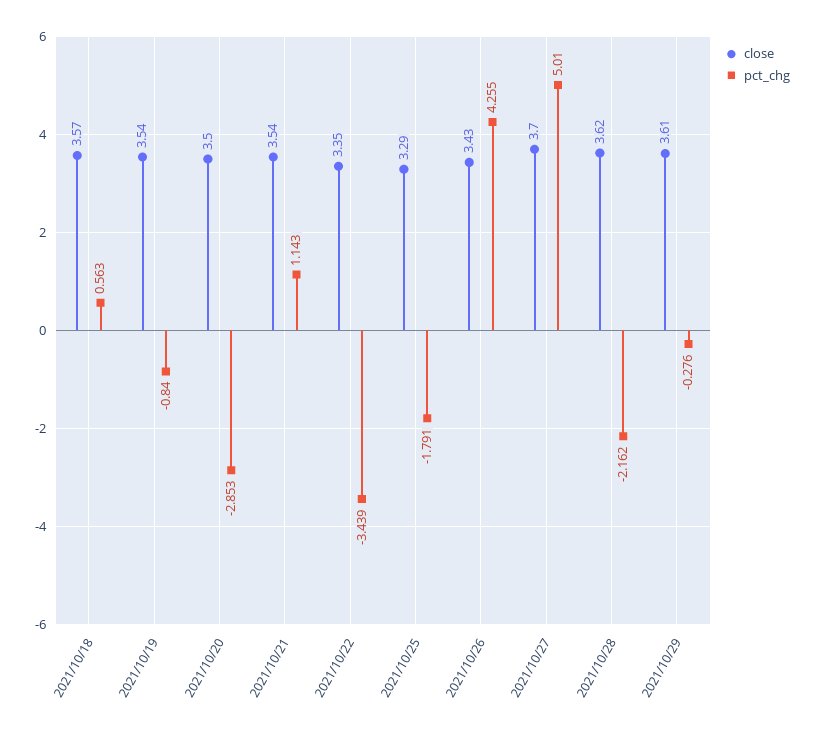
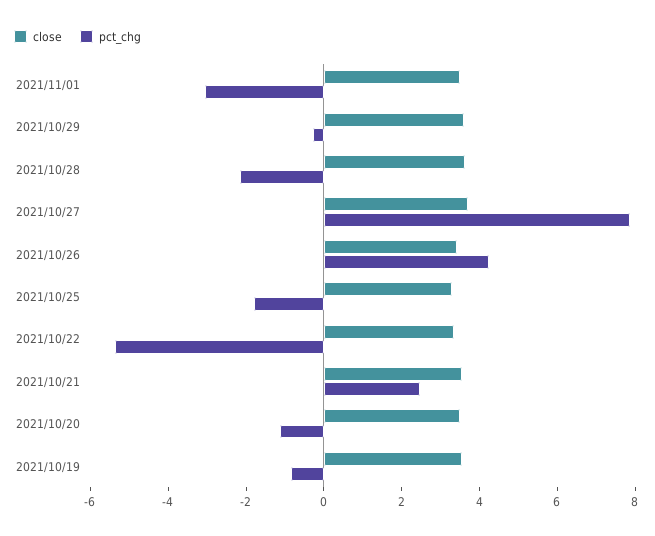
close, 2021/10/18: 3.57 -> none
pct_chg, 2021/10/18: 0.563 -> none
pct_chg, 2021/10/20: -2.853 -> -1
pct_chg, 2021/10/21: 1.143 -> 2.5
pct_chg, 2021/10/22: -3.439 -> -5.5
pct_chg, 2021/10/27: 5.01 -> 8
close, 2021/11/01: none -> 3.5
pct_chg, 2021/11/01: none -> -3

